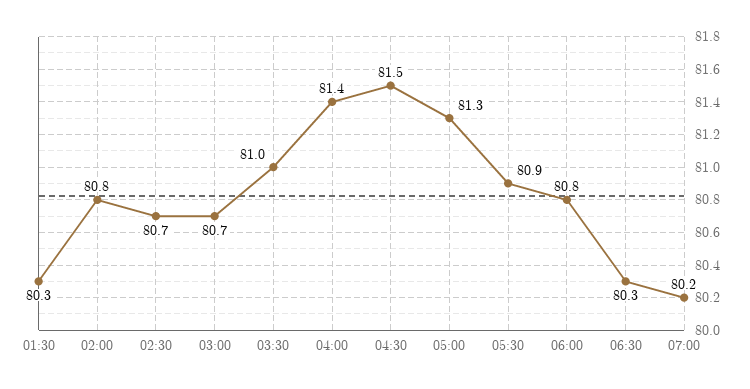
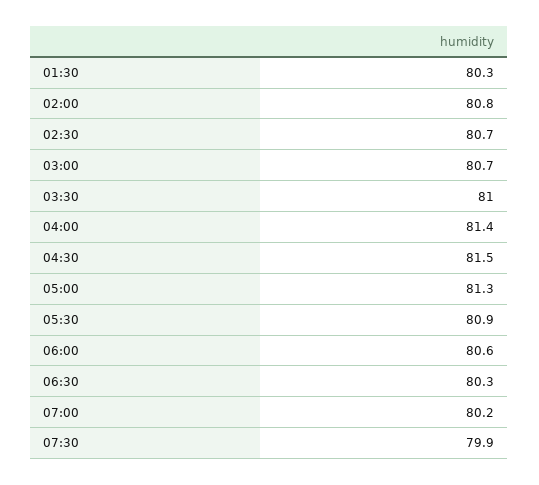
06:00: 80.8 -> 80.6
07:30: none -> 79.9

